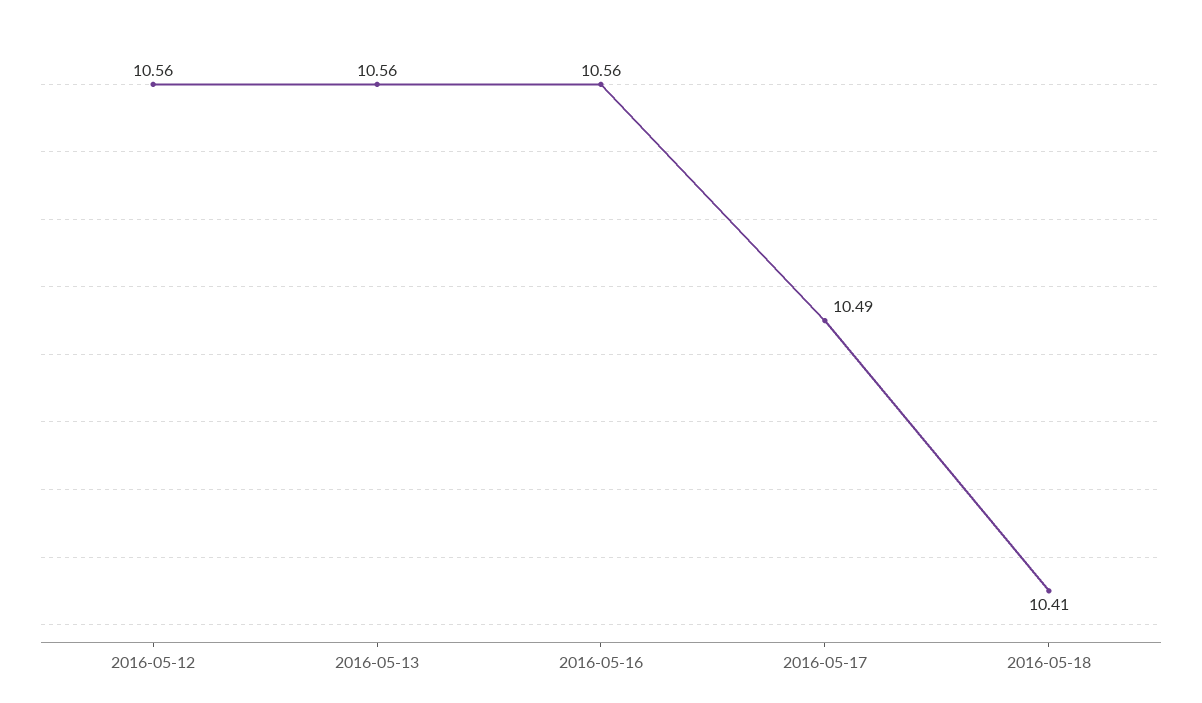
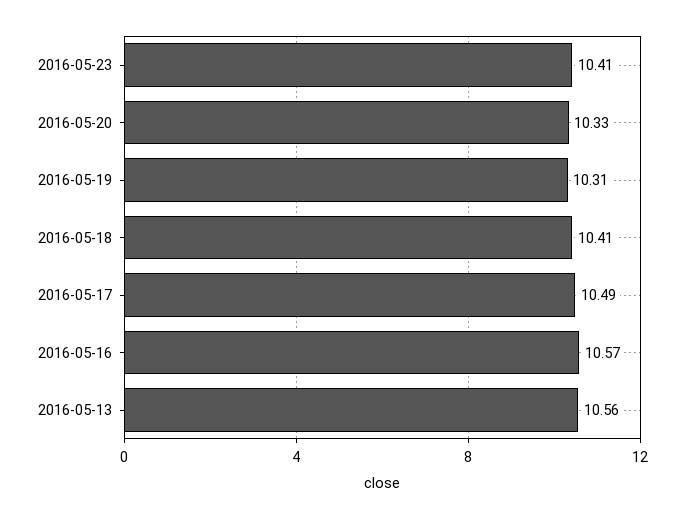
2016-05-12: 10.56 -> none
2016-05-16: 10.56 -> 10.57
2016-05-23: none -> 10.41
2016-05-20: none -> 10.33
2016-05-19: none -> 10.31

